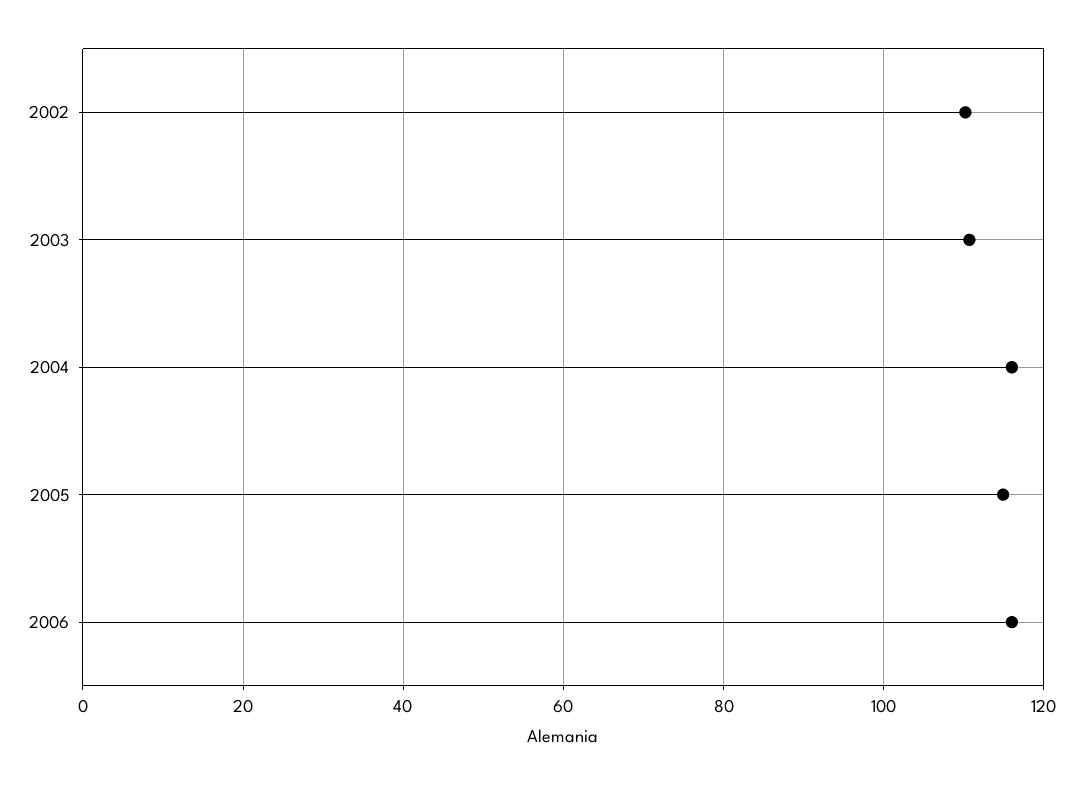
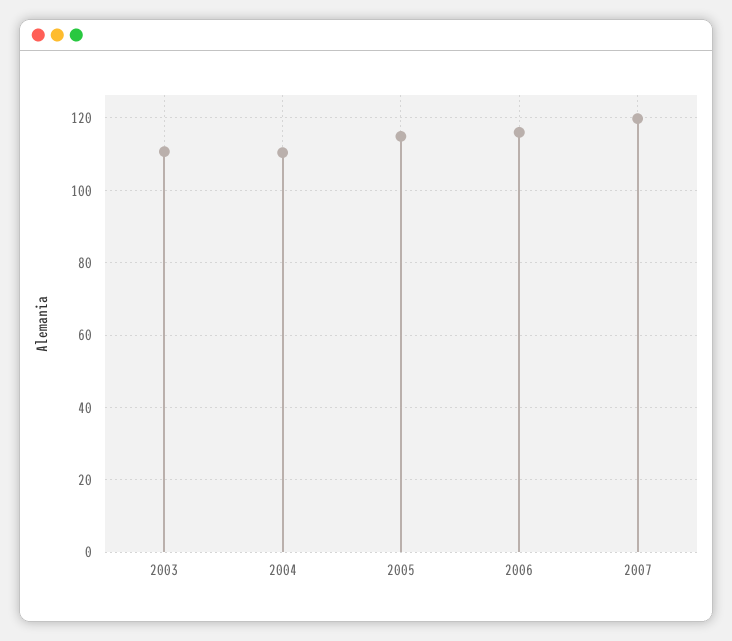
2002: 110 -> none
2004: 116 -> 110
2007: none -> 120

